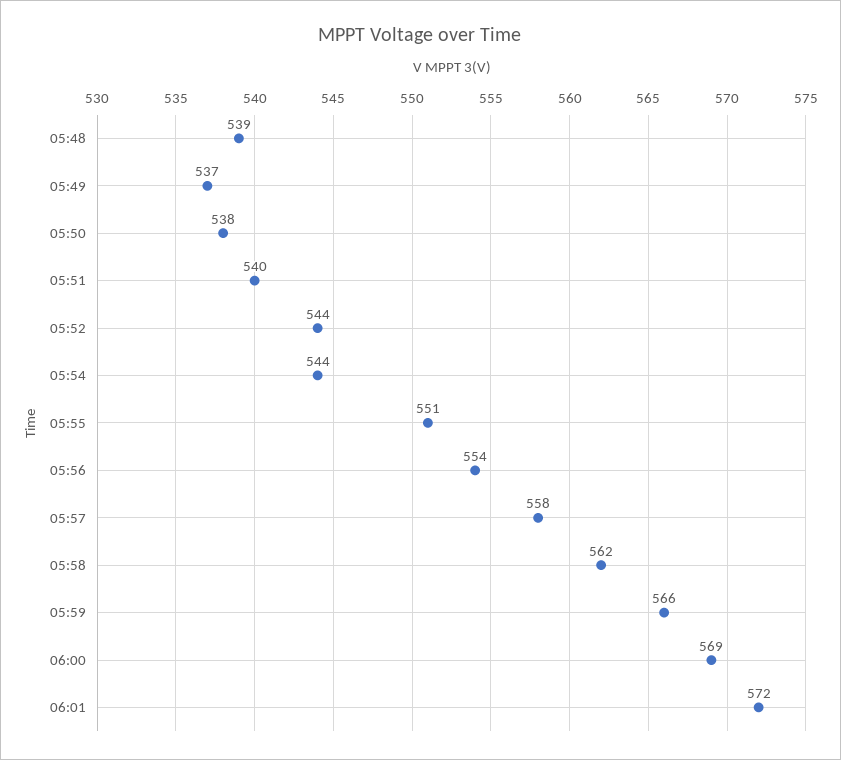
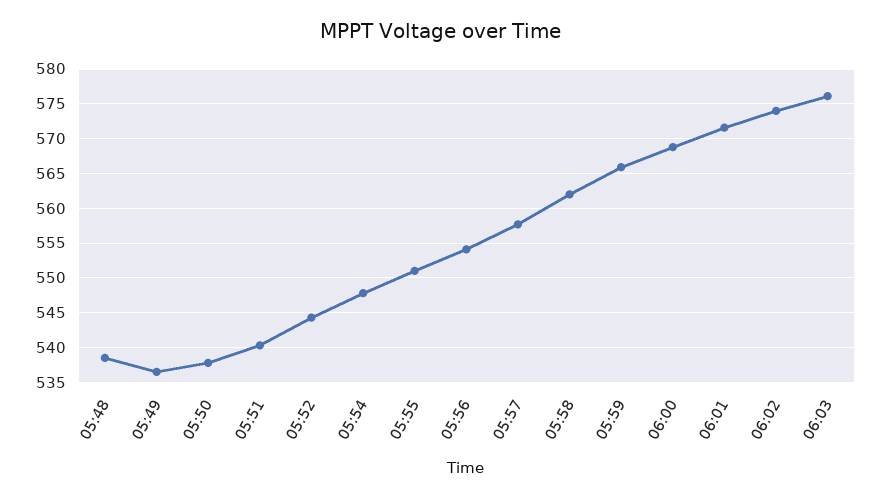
05:54: 544 -> 548
06:02: none -> 574
06:03: none -> 576

